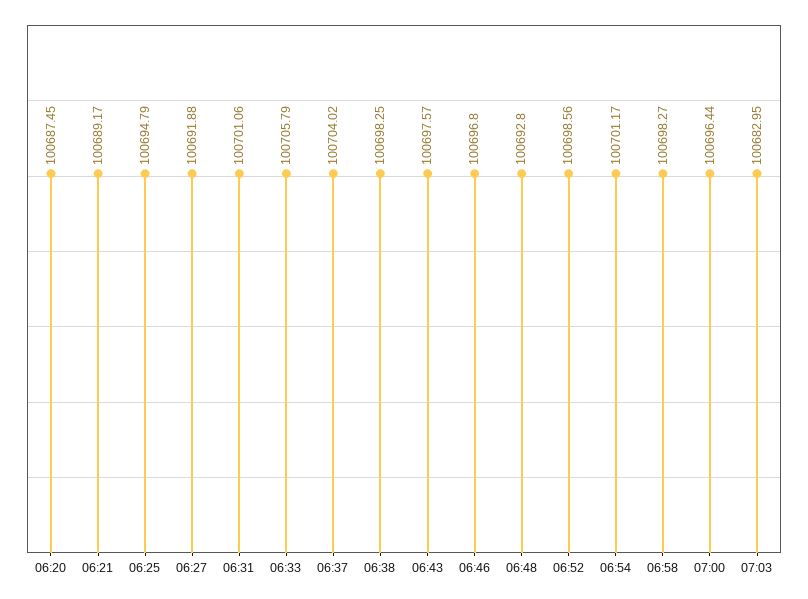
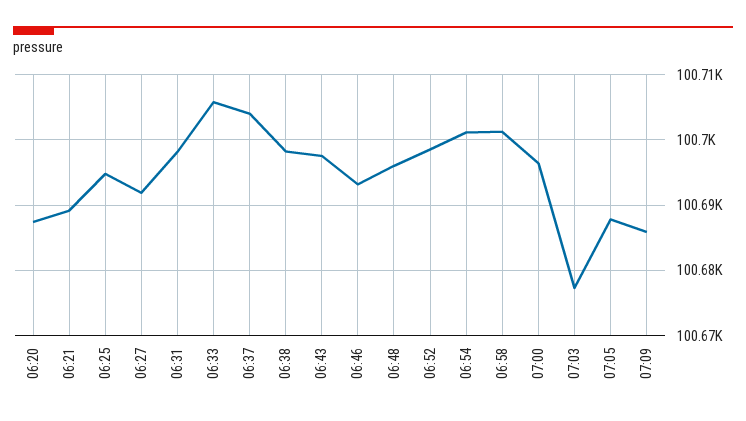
06:31: 100701.06 -> 100698
06:46: 100696.8 -> 100693
06:48: 100692.8 -> 100696
06:58: 100698.27 -> 100701
07:03: 100682.95 -> 100677
07:05: none -> 100688
07:09: none -> 100686

